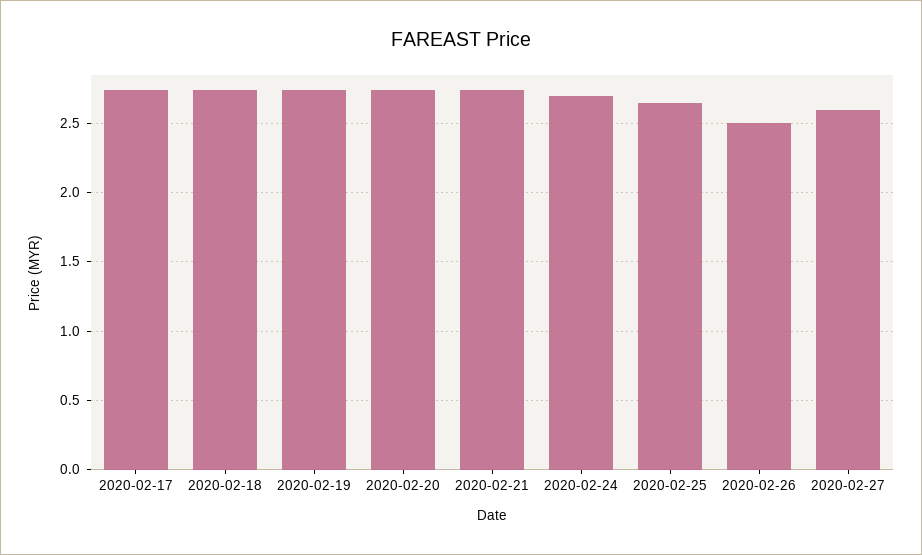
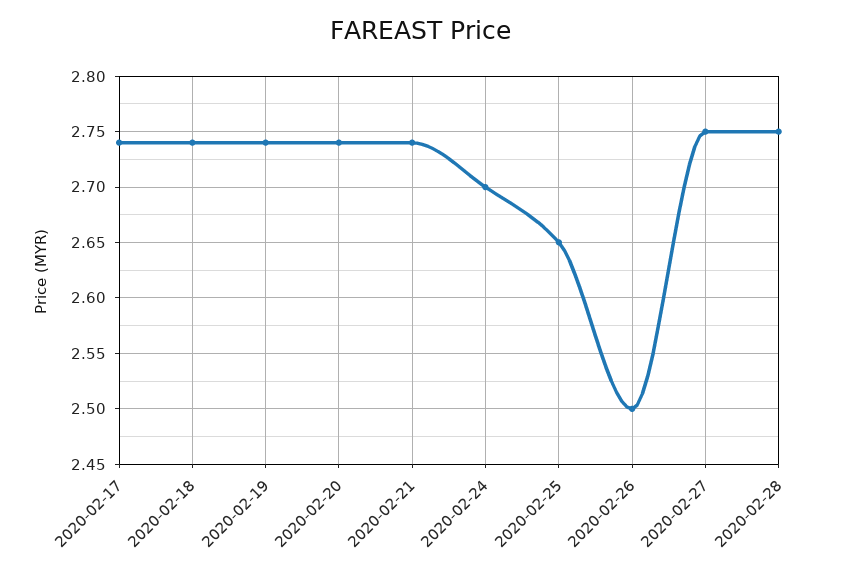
2020-02-27: 2.6 -> 2.75
2020-02-28: none -> 2.75

